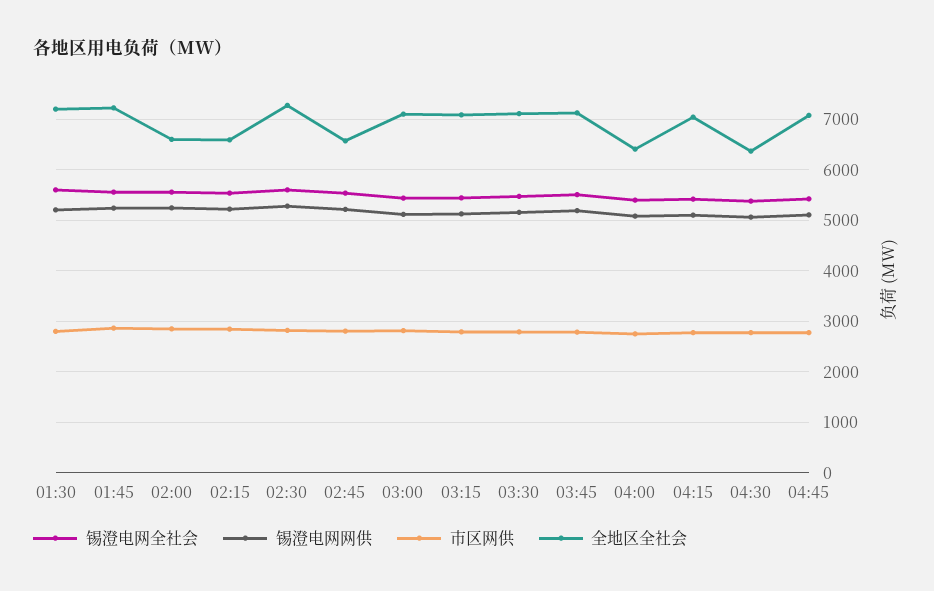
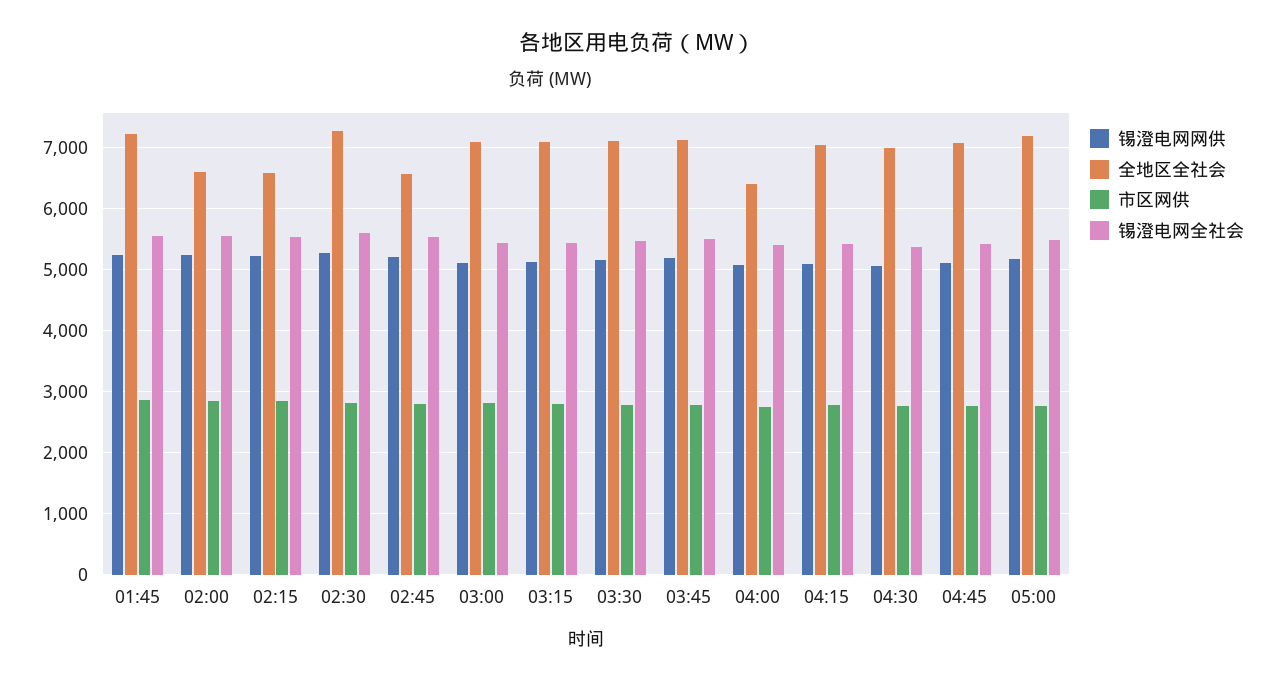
锡澄电网全社会, 01:30: 5600 -> none
锡澄电网网供, 01:30: 5200 -> none
市区网供, 01:30: 2800 -> none
全地区全社会, 01:30: 7200 -> none
全地区全社会, 04:30: 6400 -> 7000
锡澄电网网供, 05:00: none -> 5200
全地区全社会, 05:00: none -> 7200
市区网供, 05:00: none -> 2800
锡澄电网全社会, 05:00: none -> 5500

